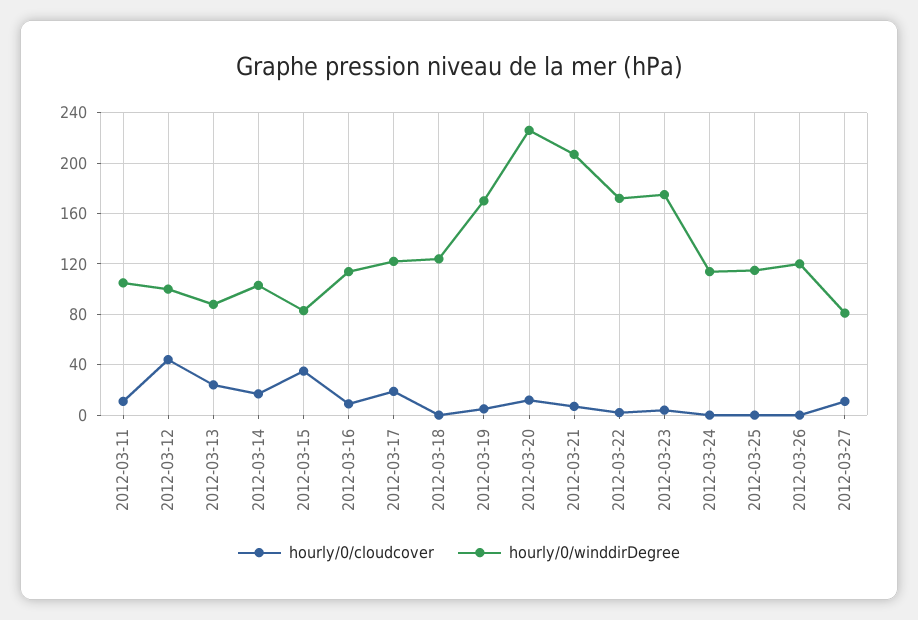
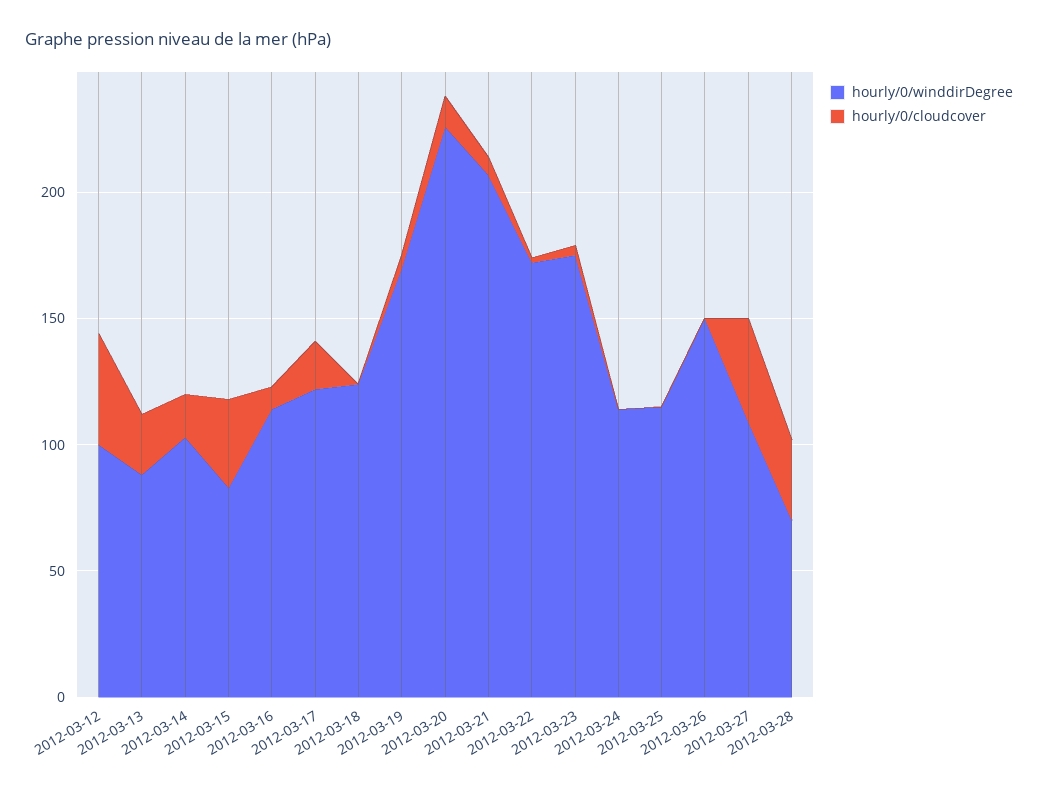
hourly/0/cloudcover, 2012-03-11: 10 -> none
hourly/0/winddirDegree, 2012-03-11: 105 -> none
hourly/0/winddirDegree, 2012-03-26: 120 -> 150
hourly/0/cloudcover, 2012-03-27: 10 -> 40
hourly/0/winddirDegree, 2012-03-27: 80 -> 110
hourly/0/winddirDegree, 2012-03-28: none -> 70
hourly/0/cloudcover, 2012-03-28: none -> 30

